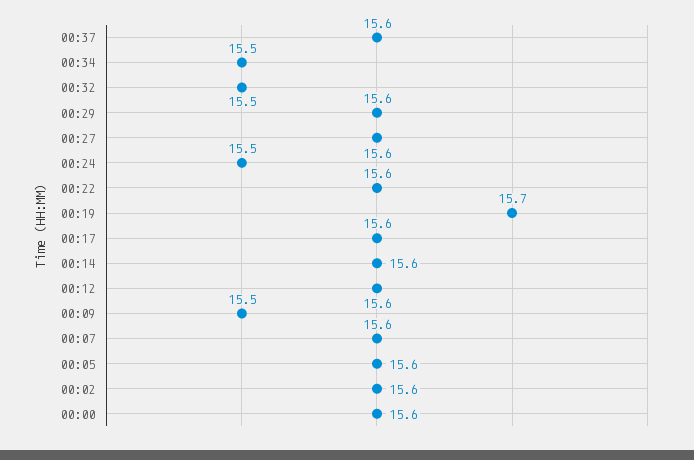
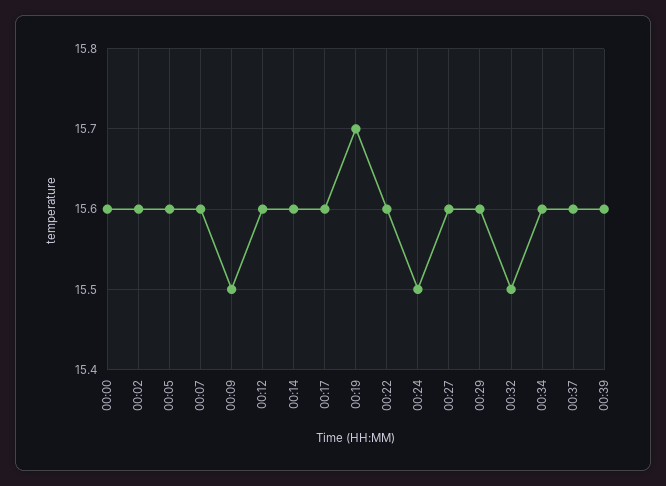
00:34: 15.5 -> 15.6
00:39: none -> 15.6

